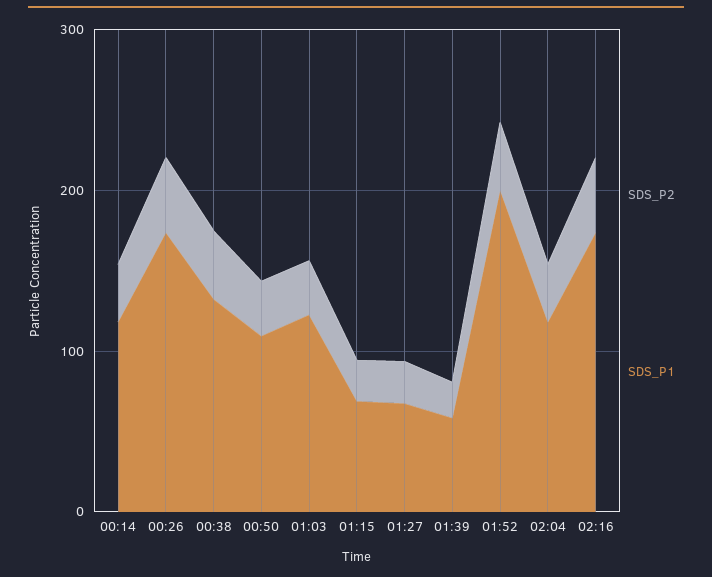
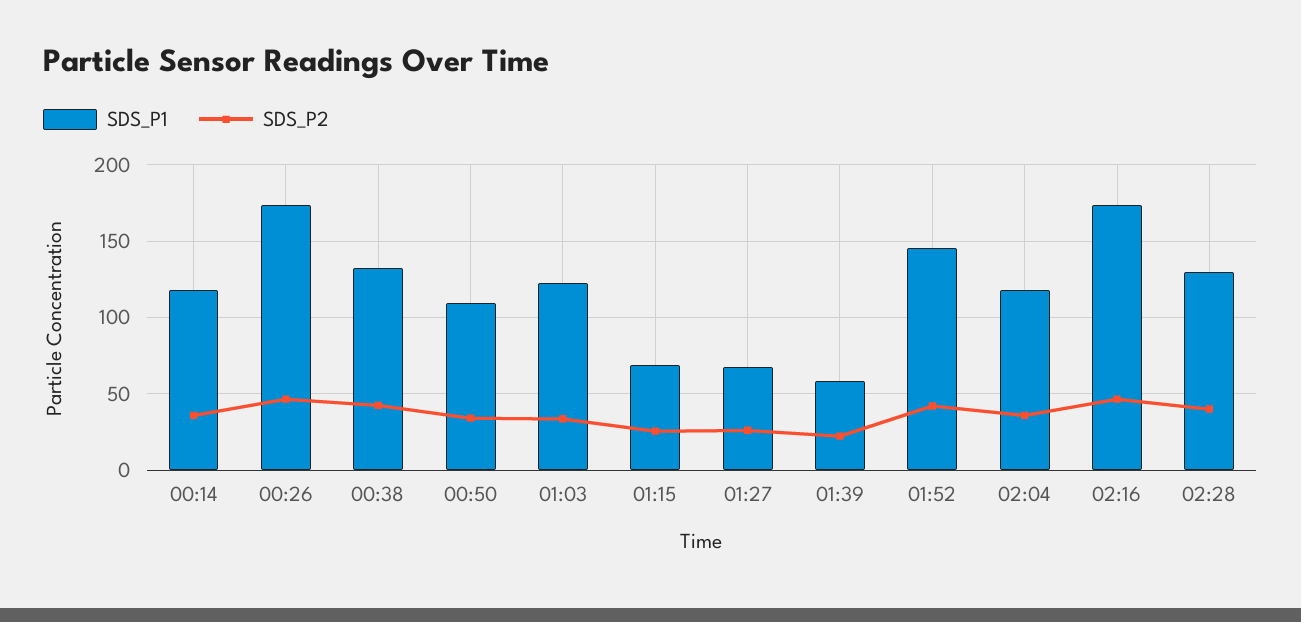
SDS_P1, 01:52: 200 -> 145
SDS_P1, 02:28: none -> 130
SDS_P2, 02:28: none -> 40

